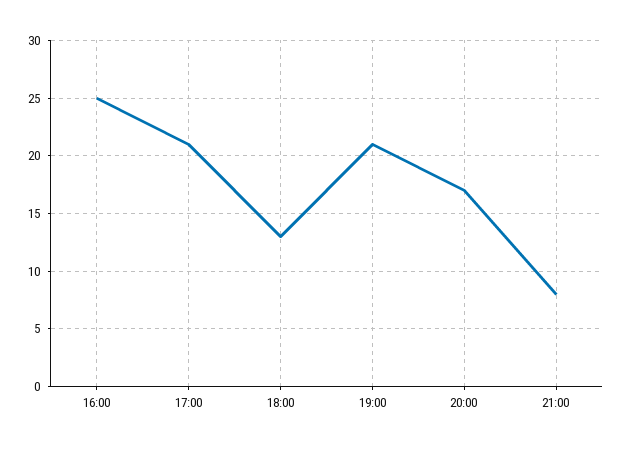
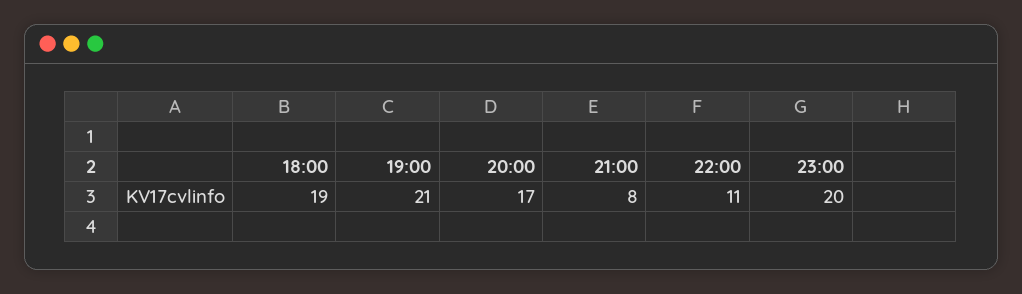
16:00: 25 -> none
17:00: 21 -> none
18:00: 13 -> 19
22:00: none -> 11
23:00: none -> 20

